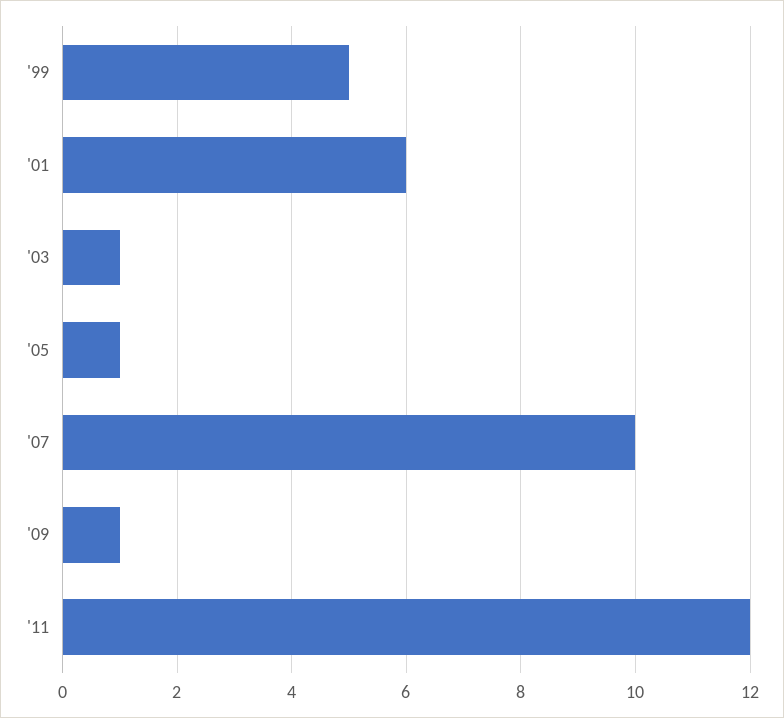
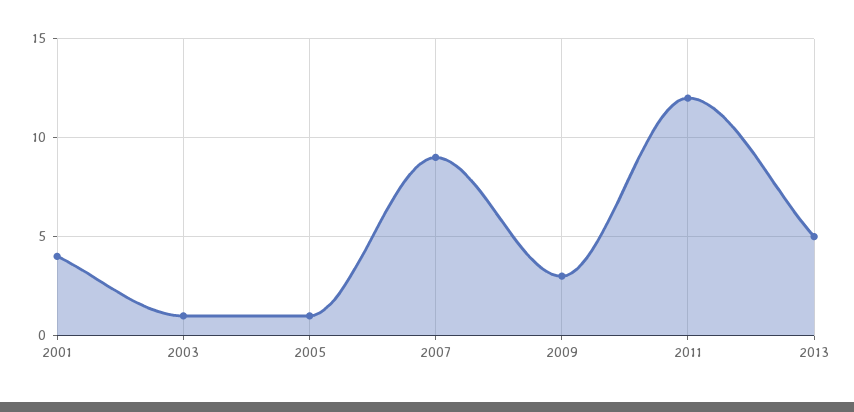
'99: 5 -> none
'01: 6 -> 4
'07: 10 -> 9
'09: 1 -> 3
2013: none -> 5

